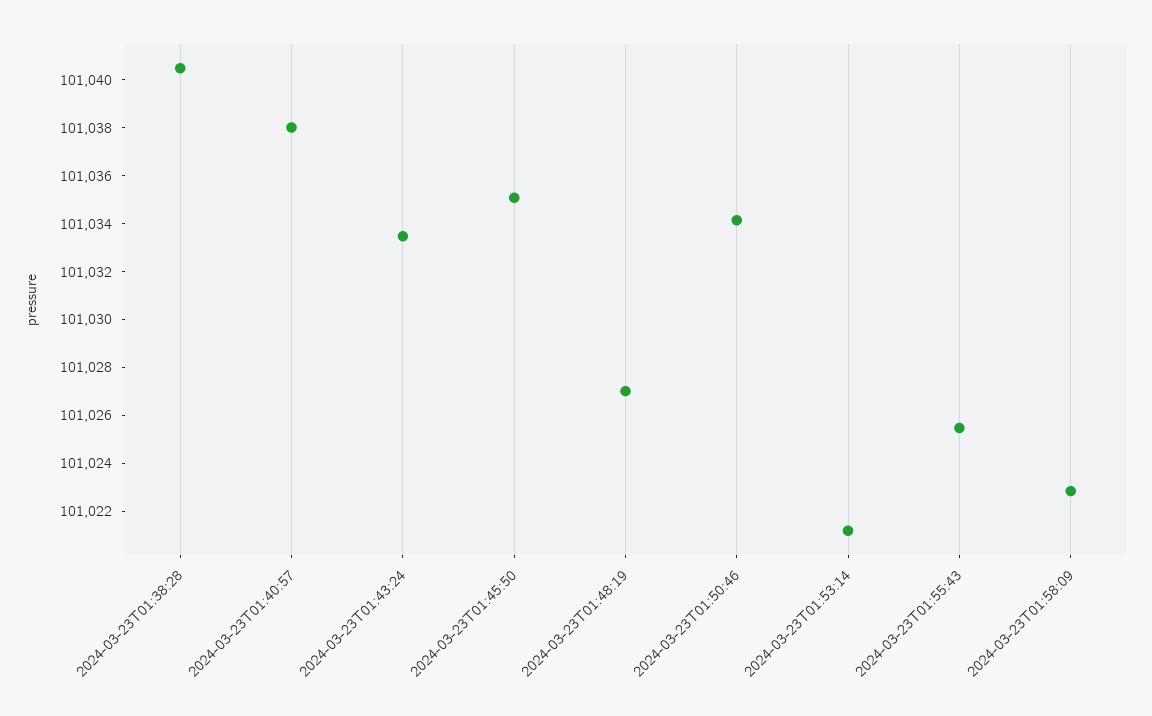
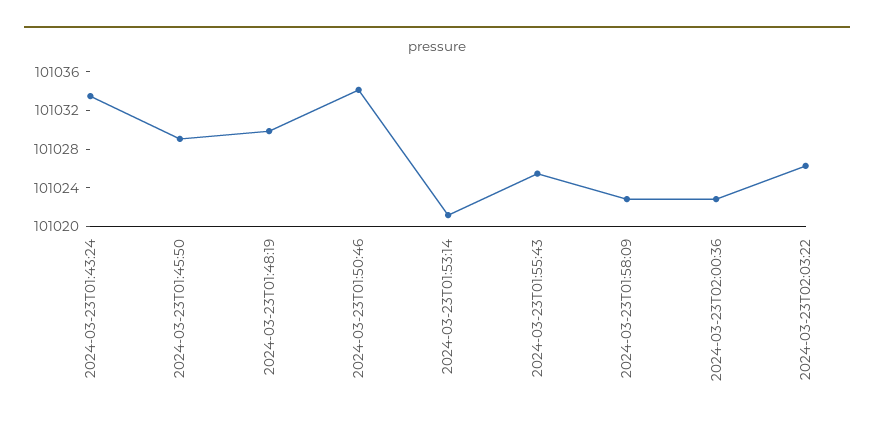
2024-03-23T01:38:28: 101040.5 -> none
2024-03-23T01:40:57: 101038 -> none
2024-03-23T01:45:50: 101035 -> 101029
2024-03-23T01:48:19: 101027 -> 101030
2024-03-23T02:00:36: none -> 101023
2024-03-23T02:03:22: none -> 101026

